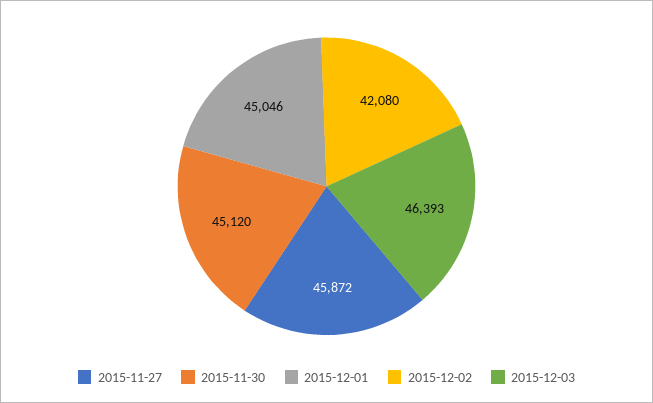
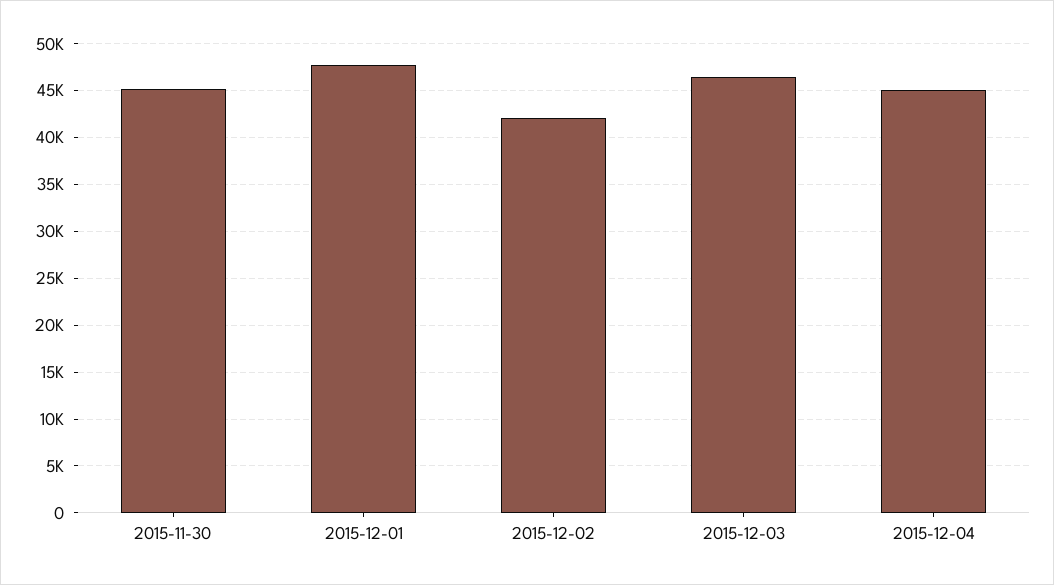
2015-11-27: 45872 -> none
2015-12-01: 45046 -> 48000
2015-12-04: none -> 45000

